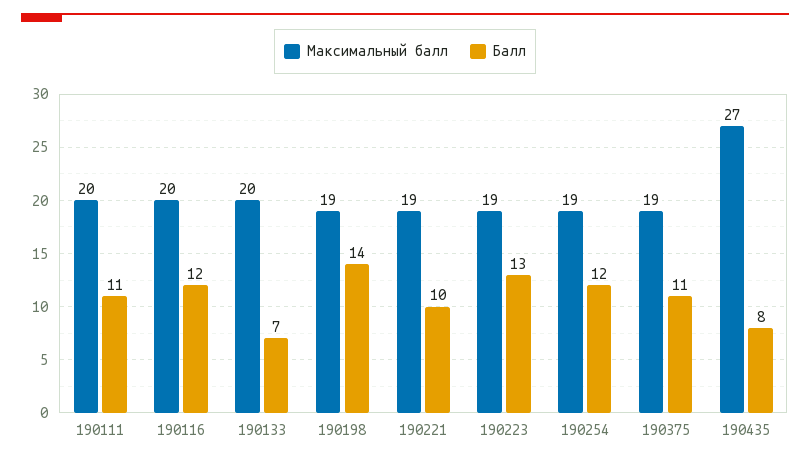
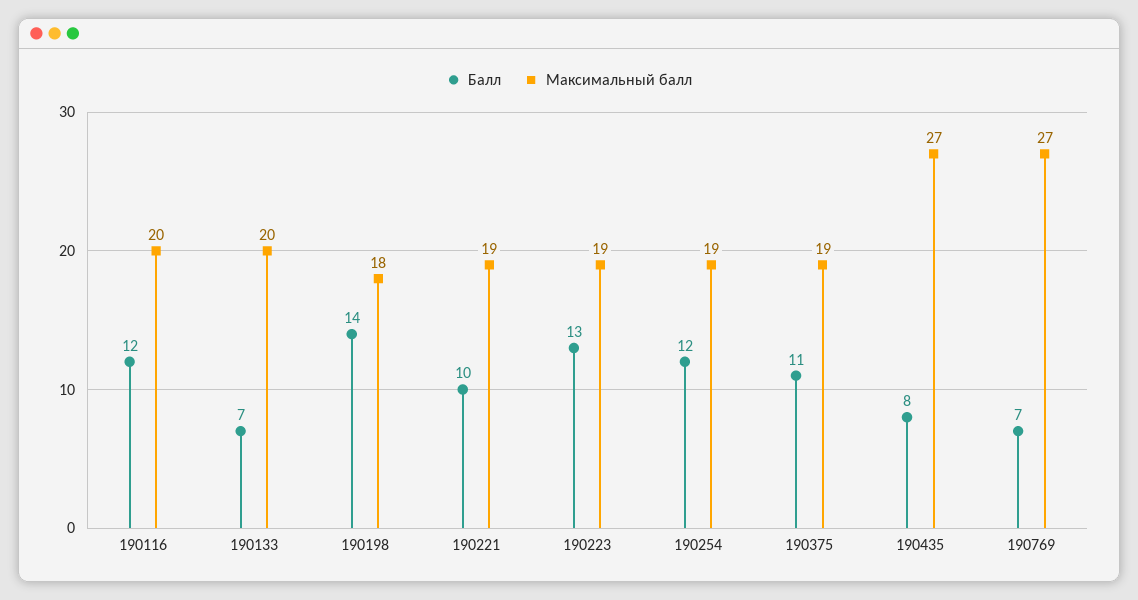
Максимальный балл, 190111: 20 -> none
Балл, 190111: 11 -> none
Максимальный балл, 190198: 19 -> 18
Балл, 190769: none -> 7
Максимальный балл, 190769: none -> 27

